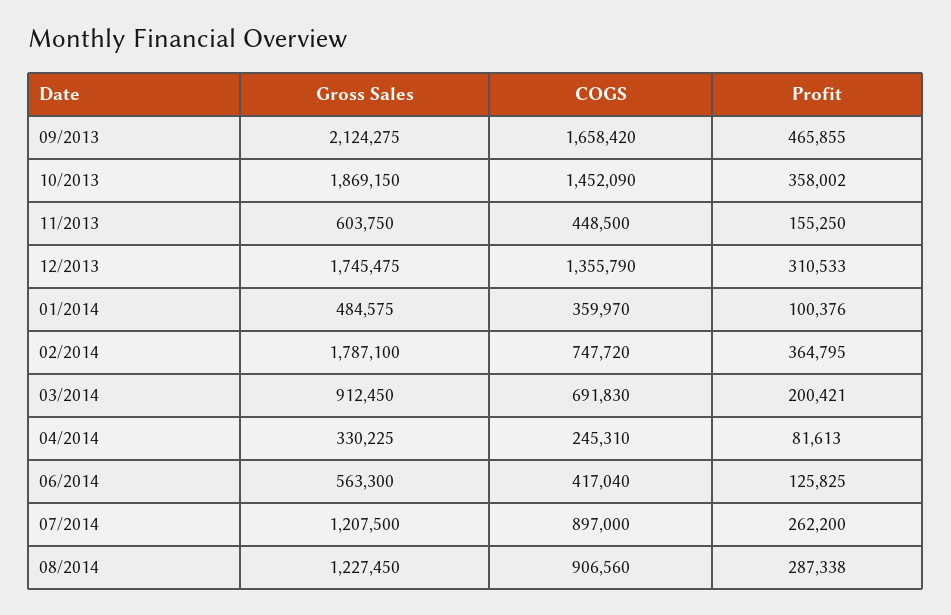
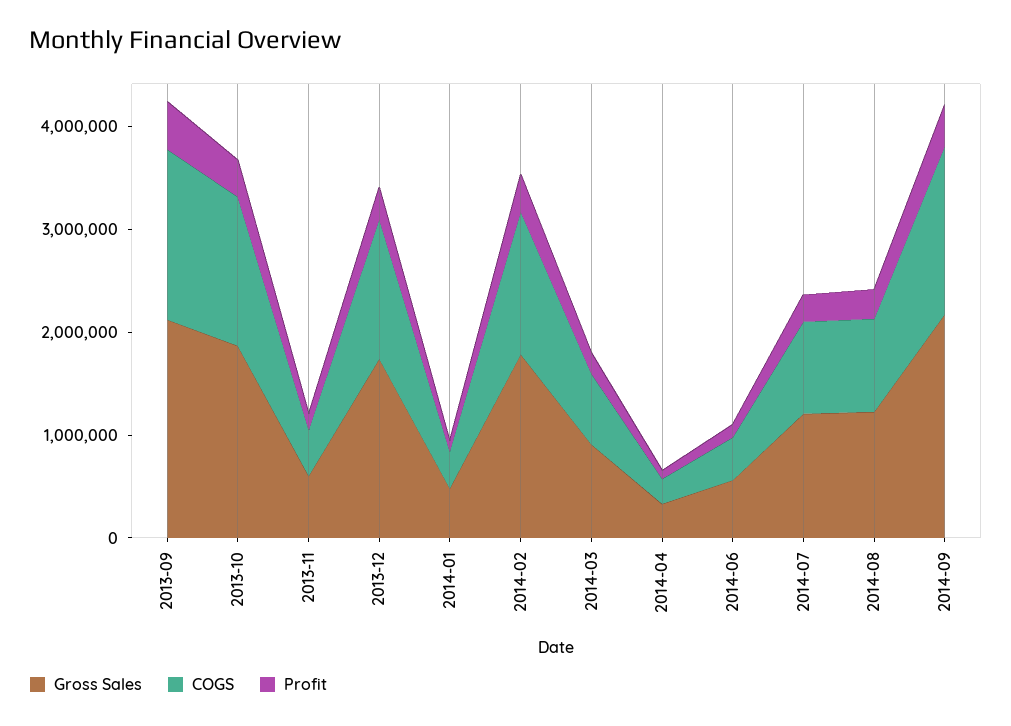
COGS, 02/2014: 747720 -> 1400000
Gross Sales, 2014-09: none -> 2200000
COGS, 2014-09: none -> 1600000
Profit, 2014-09: none -> 400000

